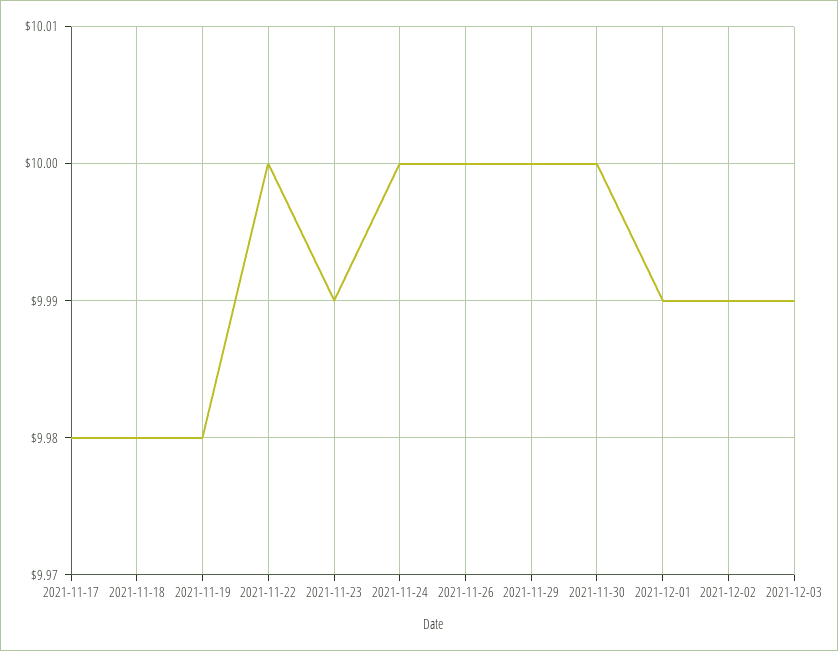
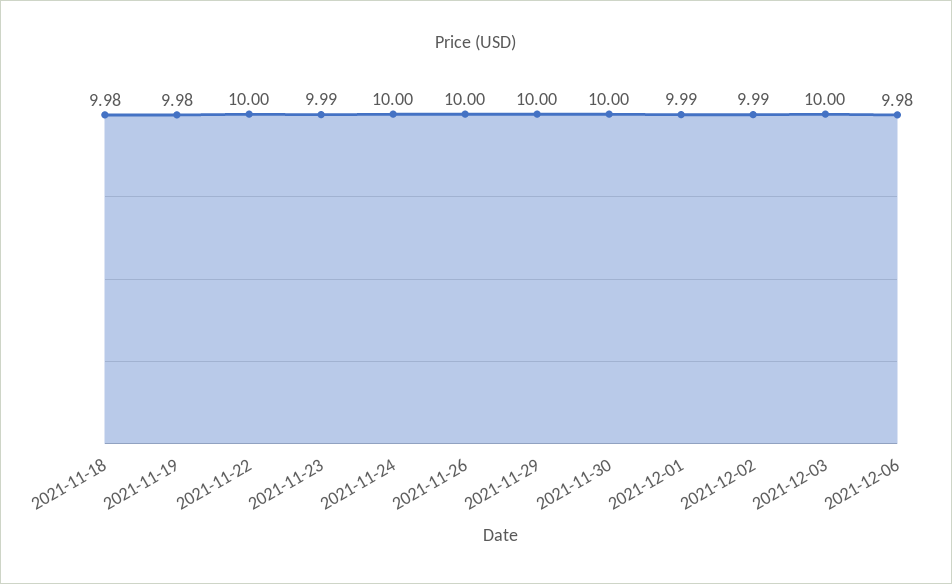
2021-11-17: 9.98 -> none
2021-12-03: 9.99 -> 10
2021-12-06: none -> 9.98

